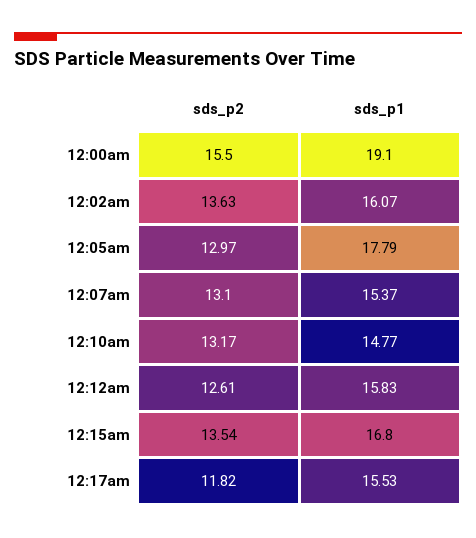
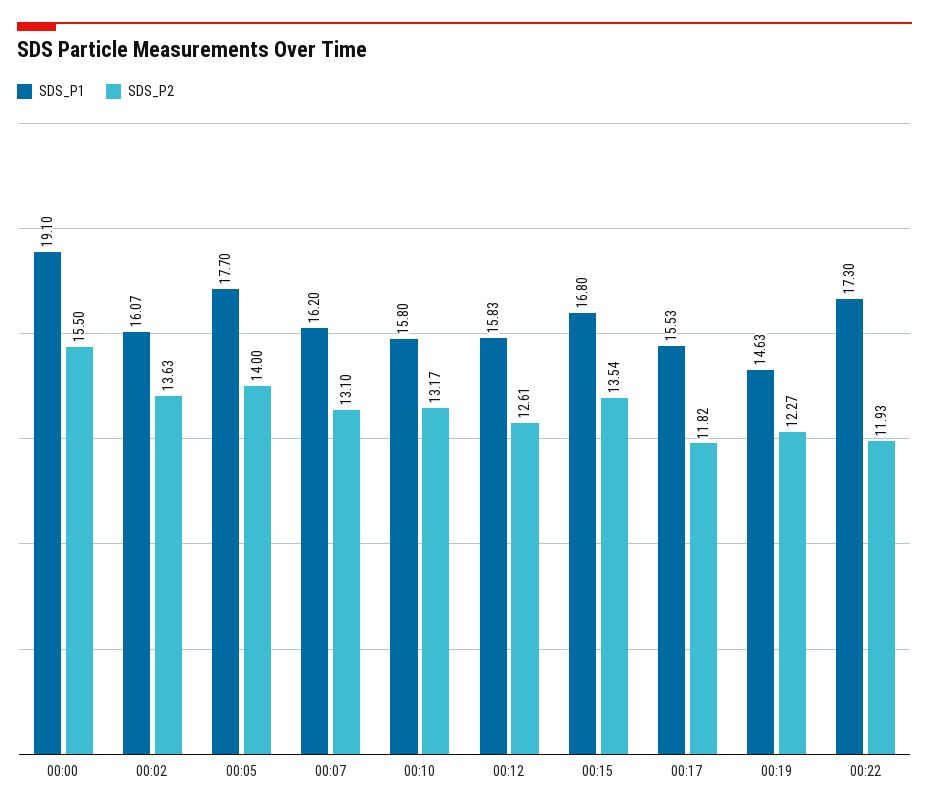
sds_p2, 12:05am: 12.97 -> 14
sds_p1, 12:05am: 17.79 -> 17.7
sds_p1, 12:07am: 15.37 -> 16.2
sds_p1, 12:10am: 14.77 -> 15.8
sds_p1, 00:19: none -> 14.63
sds_p2, 00:19: none -> 12.27
sds_p1, 00:22: none -> 17.3
sds_p2, 00:22: none -> 11.93

